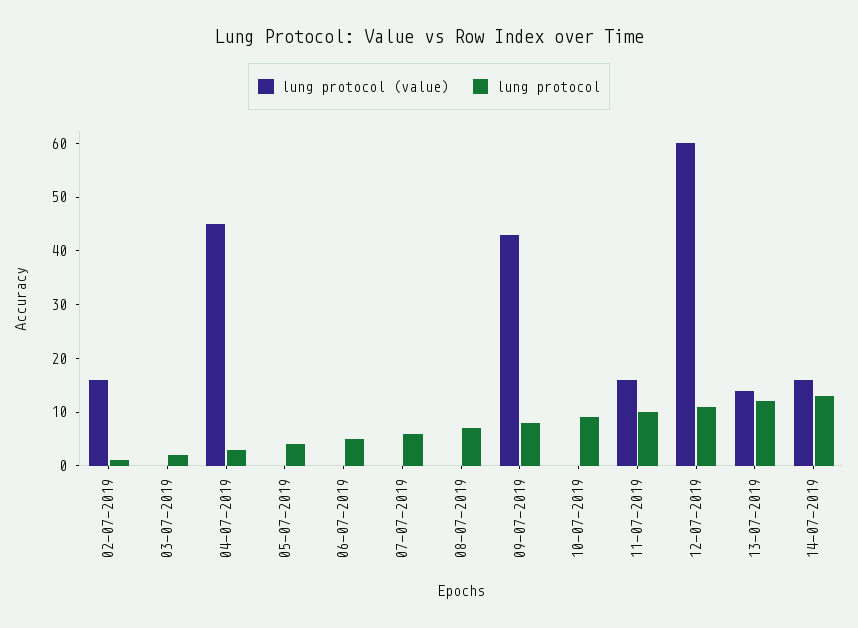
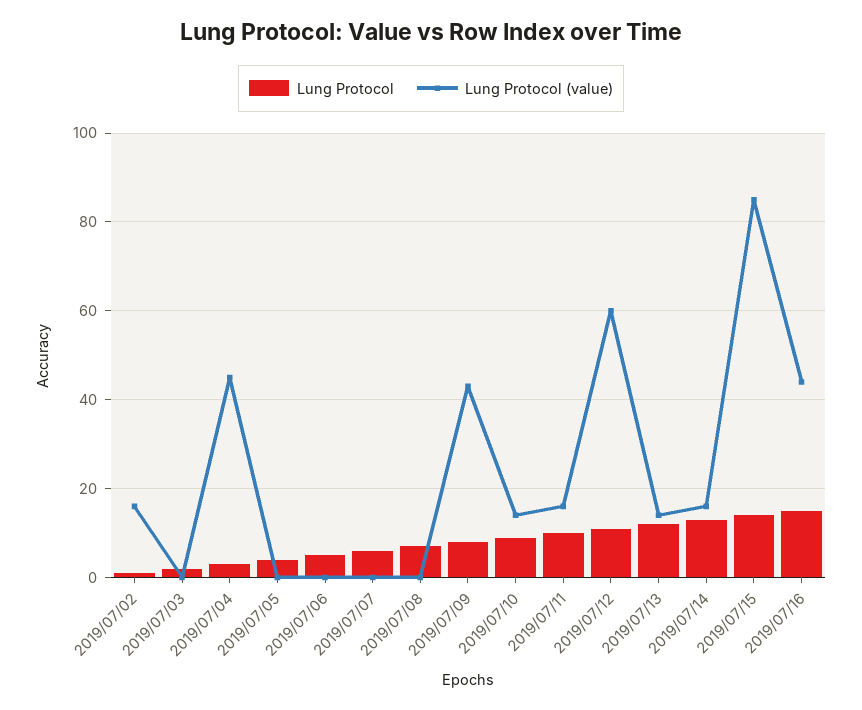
lung protocol (value), 10-07-2019: 0 -> 15
lung protocol, 2019/07/15: none -> 15
lung protocol (value), 2019/07/15: none -> 85
lung protocol, 2019/07/16: none -> 15
lung protocol (value), 2019/07/16: none -> 45

